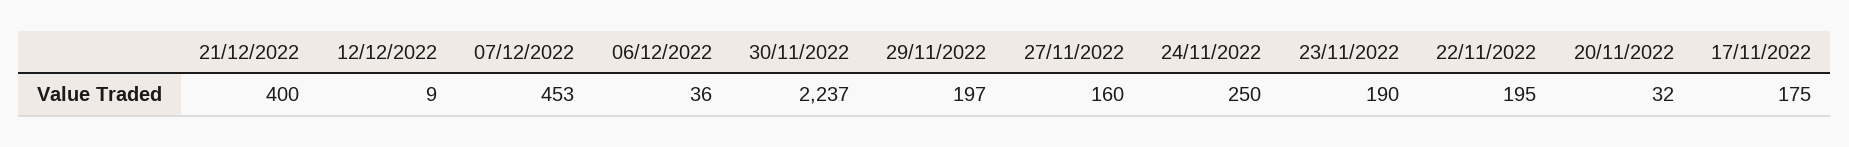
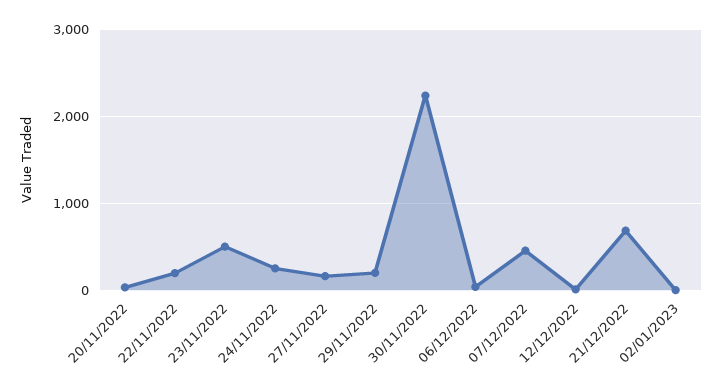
21/12/2022: 400 -> 700
23/11/2022: 190 -> 500
17/11/2022: 175 -> none
02/01/2023: none -> 0

